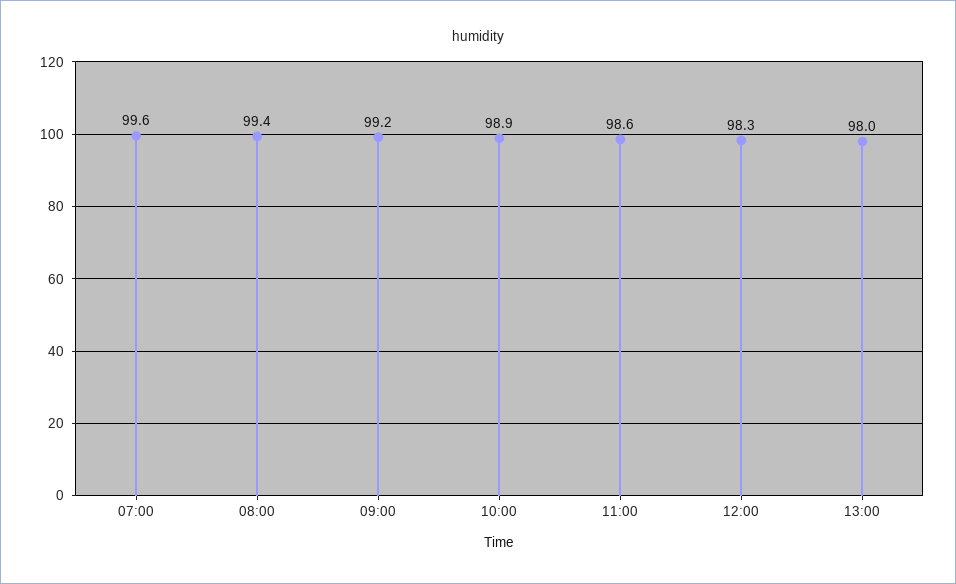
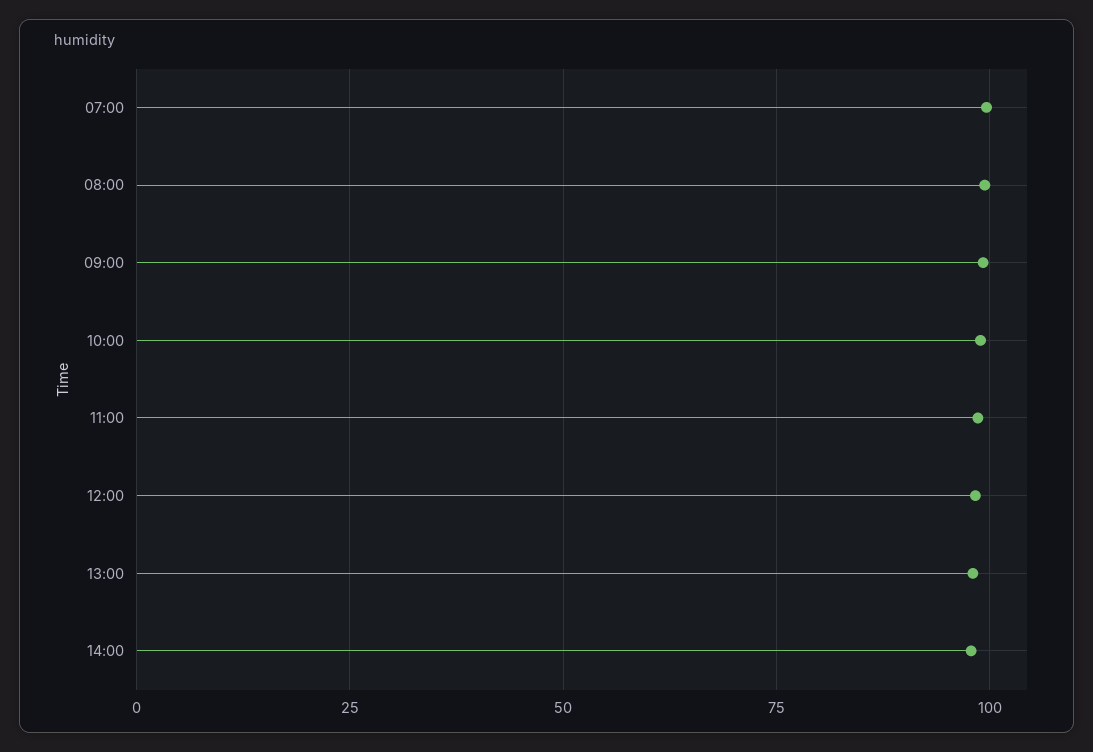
14:00: none -> 97.5

